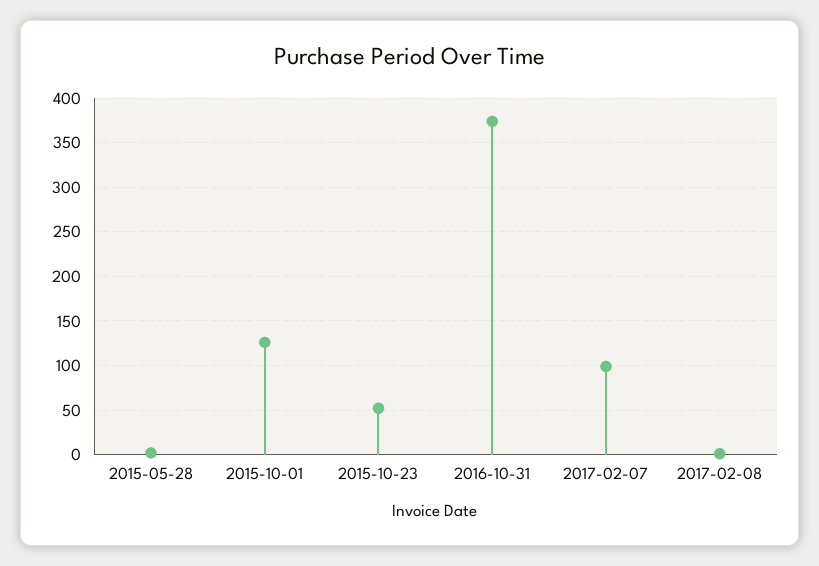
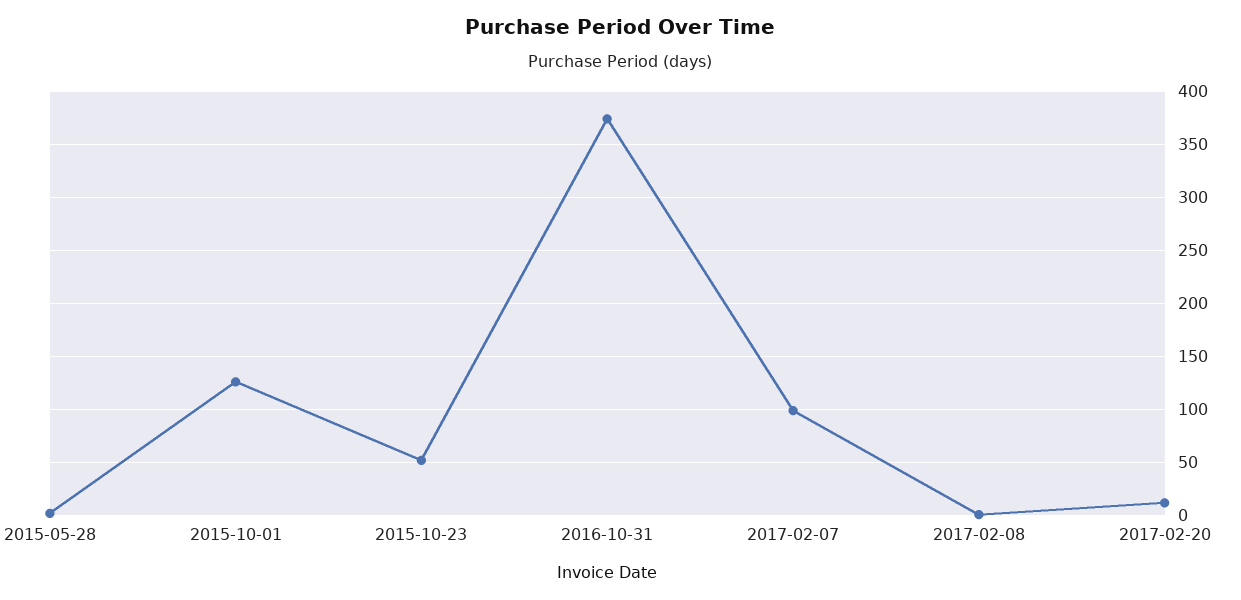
2017-02-20: none -> 10

